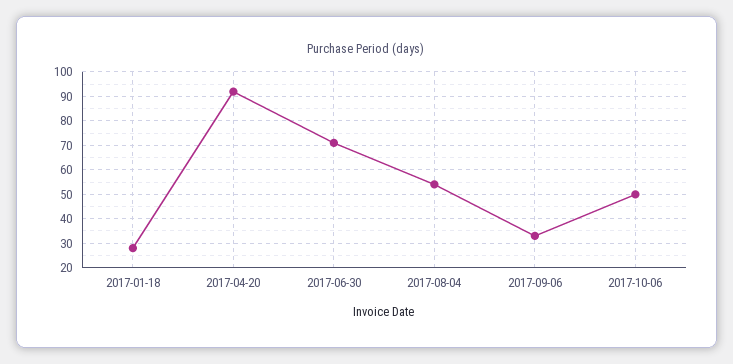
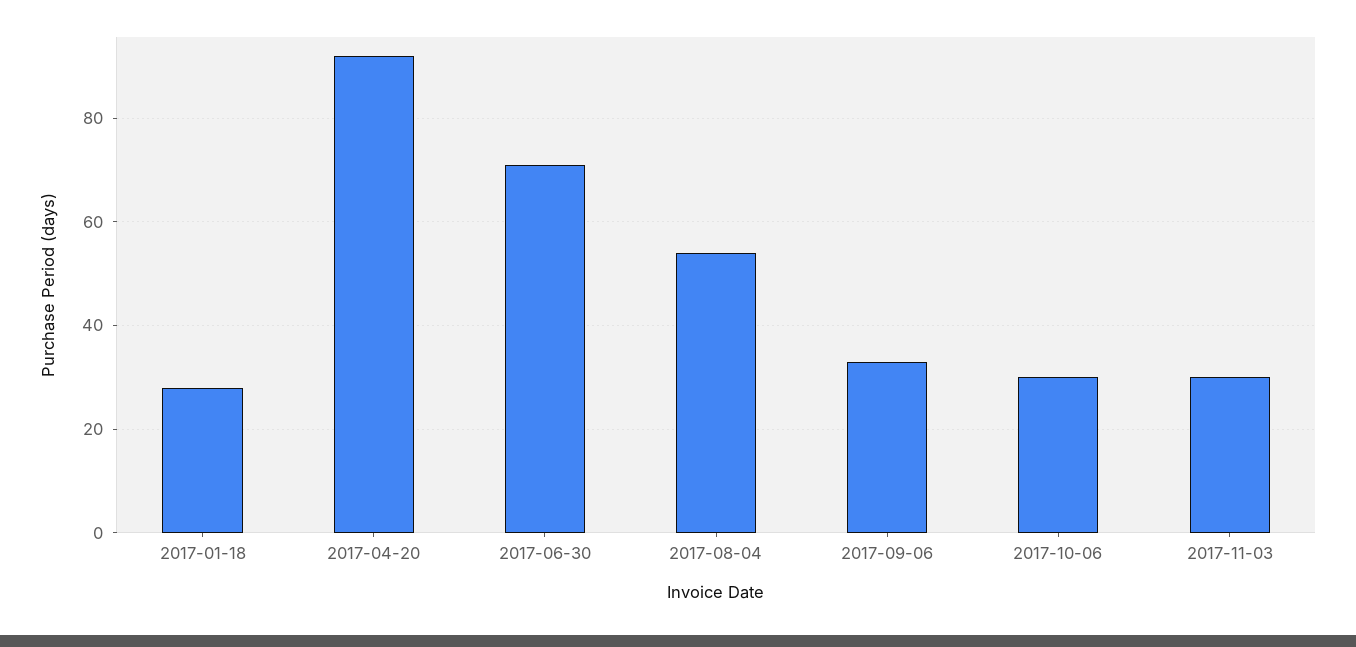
2017-10-06: 50 -> 30
2017-11-03: none -> 30

